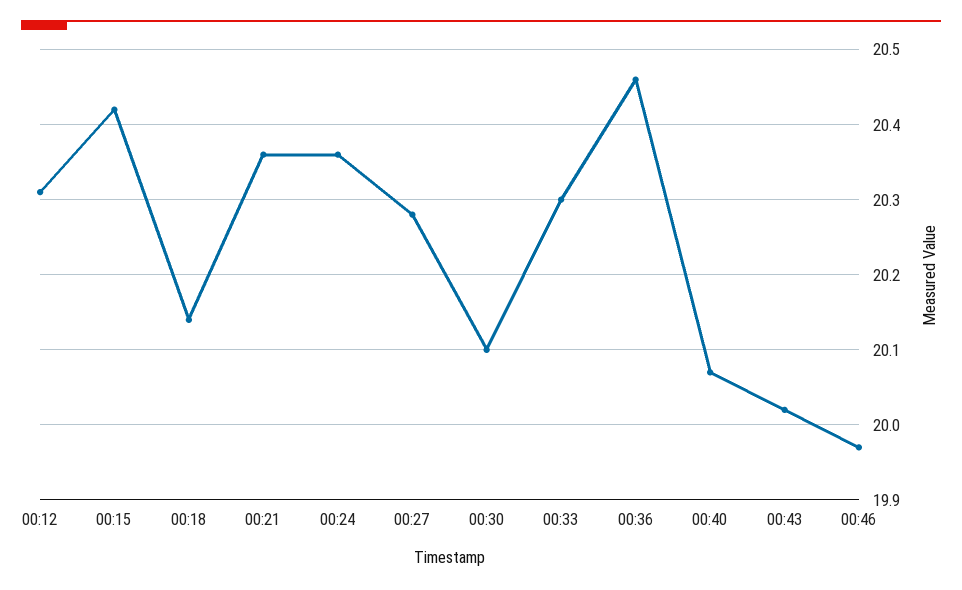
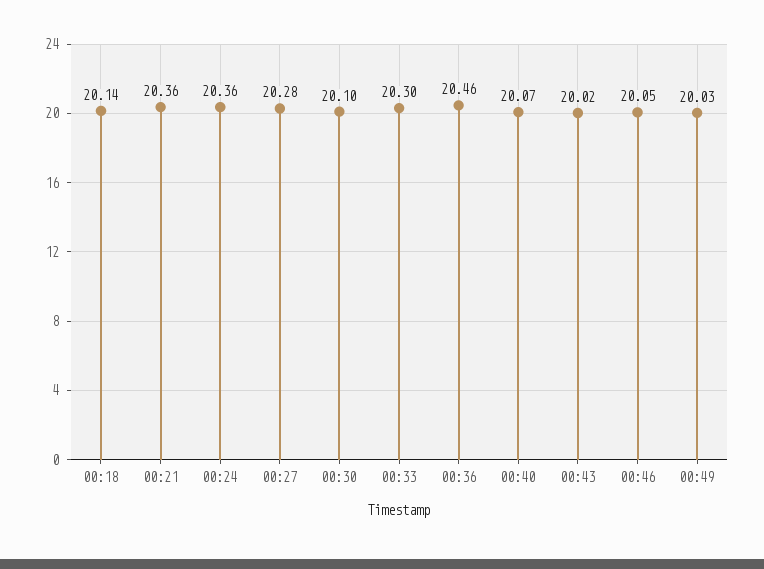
00:12: 20.31 -> none
00:15: 20.42 -> none
00:46: 19.97 -> 20.05
00:49: none -> 20.03

